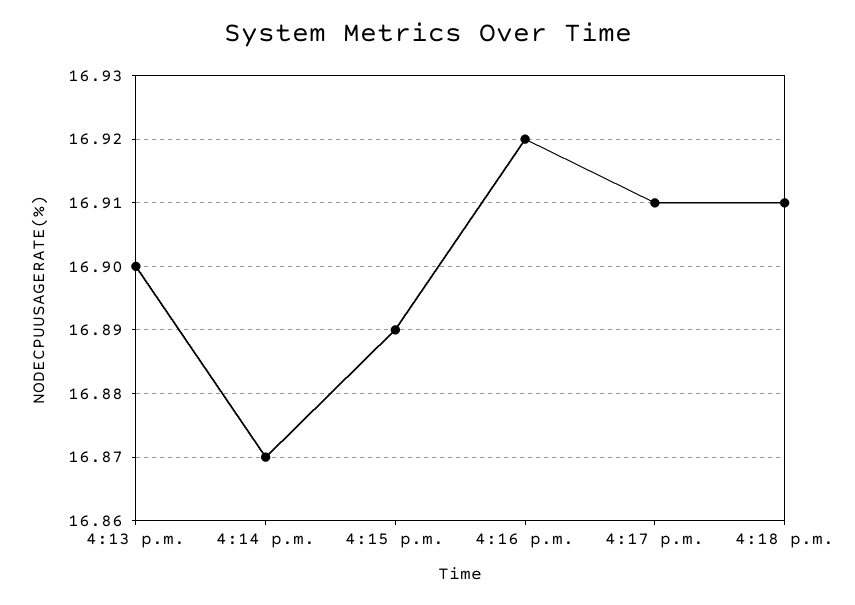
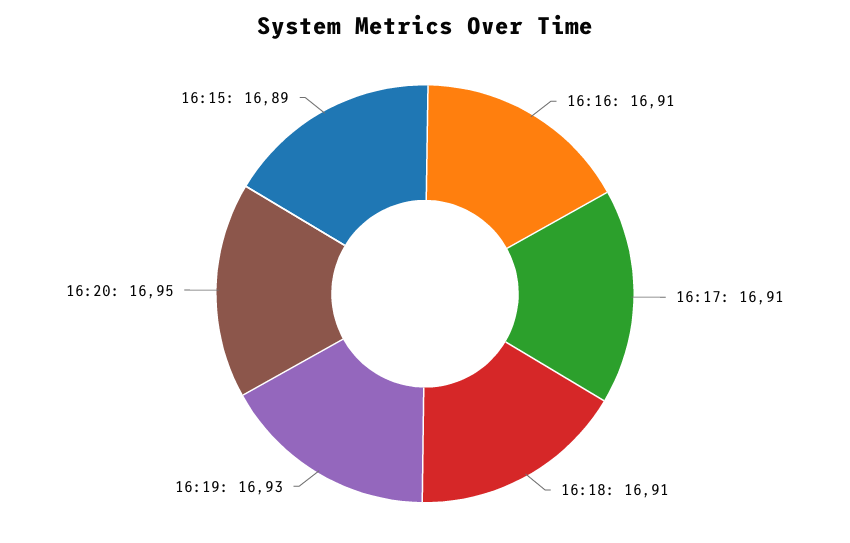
4:13 p.m.: 16.9 -> none
4:14 p.m.: 16.87 -> none
4:16 p.m.: 16.92 -> 16.91
16:19: none -> 16.93
16:20: none -> 16.95

